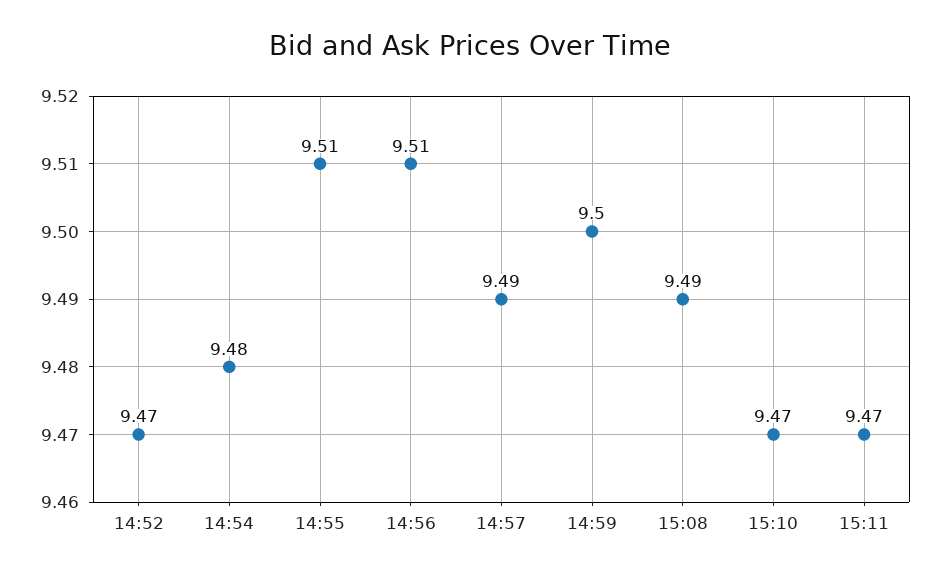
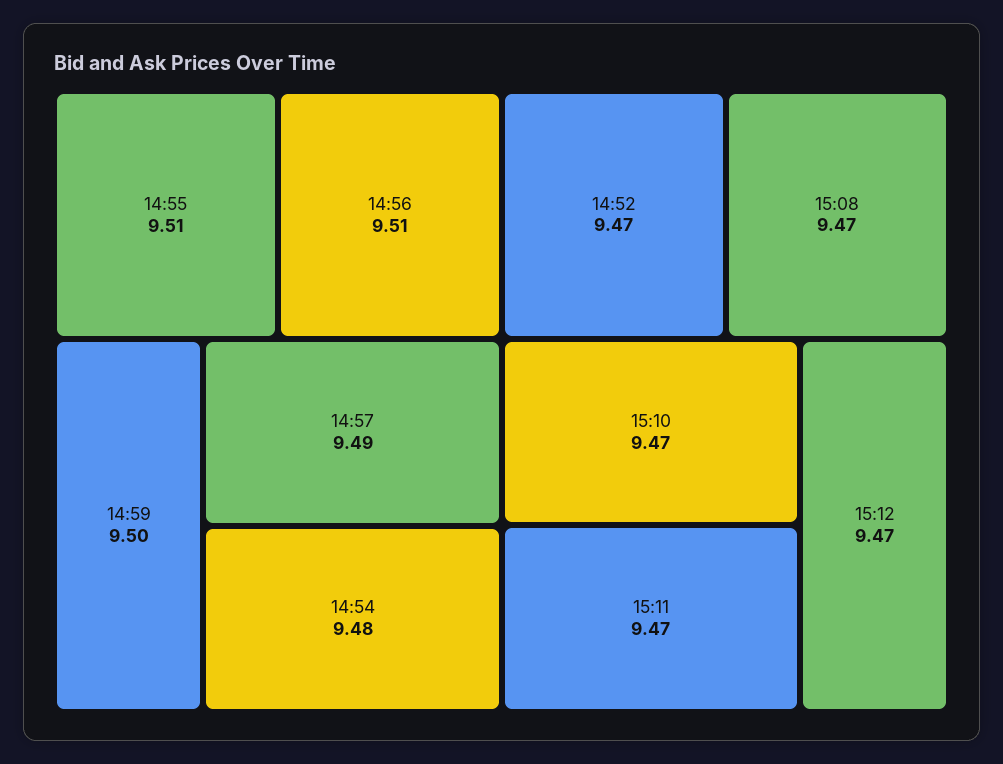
15:08: 9.49 -> 9.47
15:12: none -> 9.47

